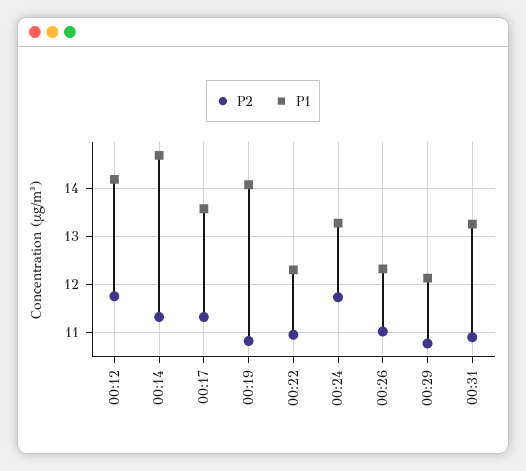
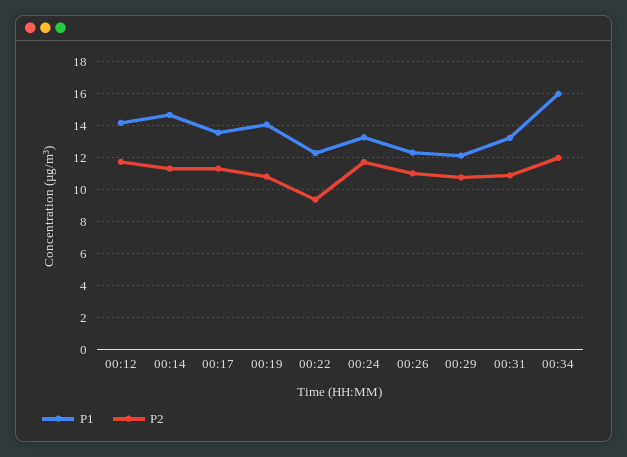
P2, 00:22: 11 -> 9.5
P1, 00:34: none -> 16
P2, 00:34: none -> 12

